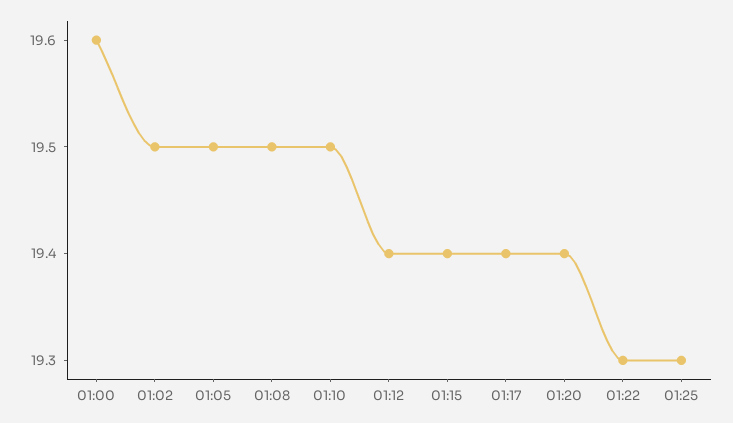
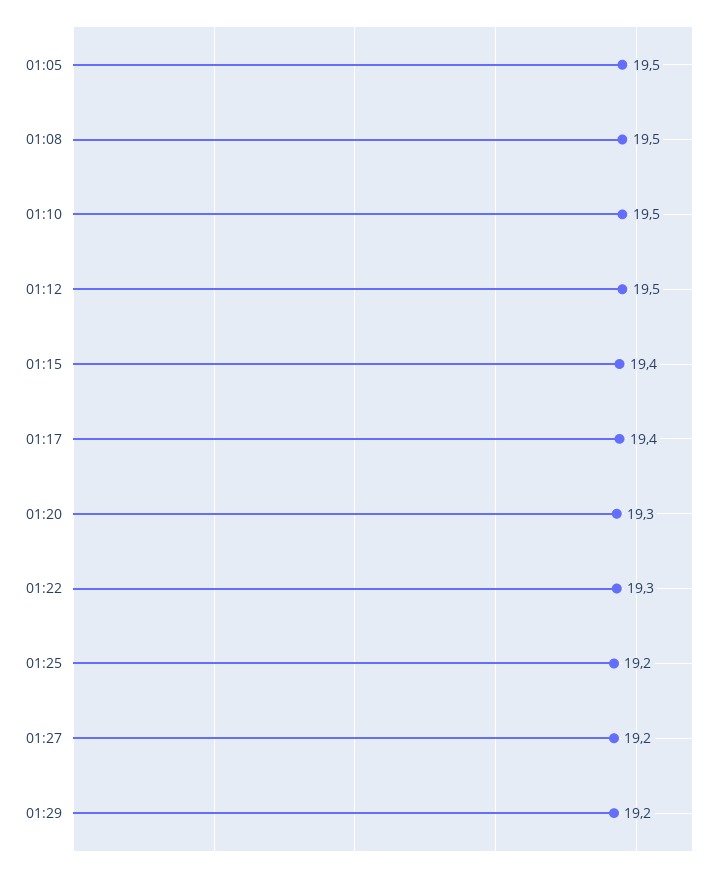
01:00: 19.6 -> none
01:02: 19.5 -> none
01:12: 19.4 -> 19.5
01:20: 19.4 -> 19.3
01:25: 19.3 -> 19.2
01:27: none -> 19.2
01:29: none -> 19.2

